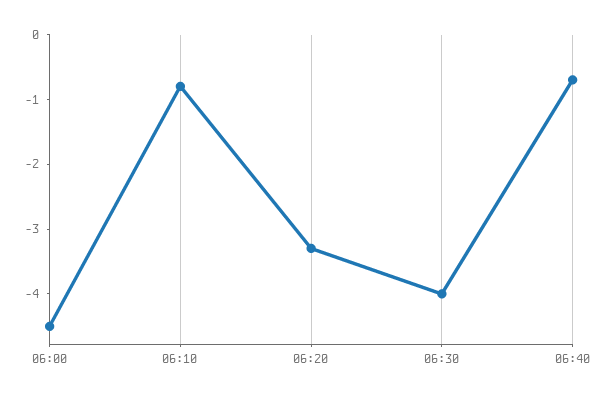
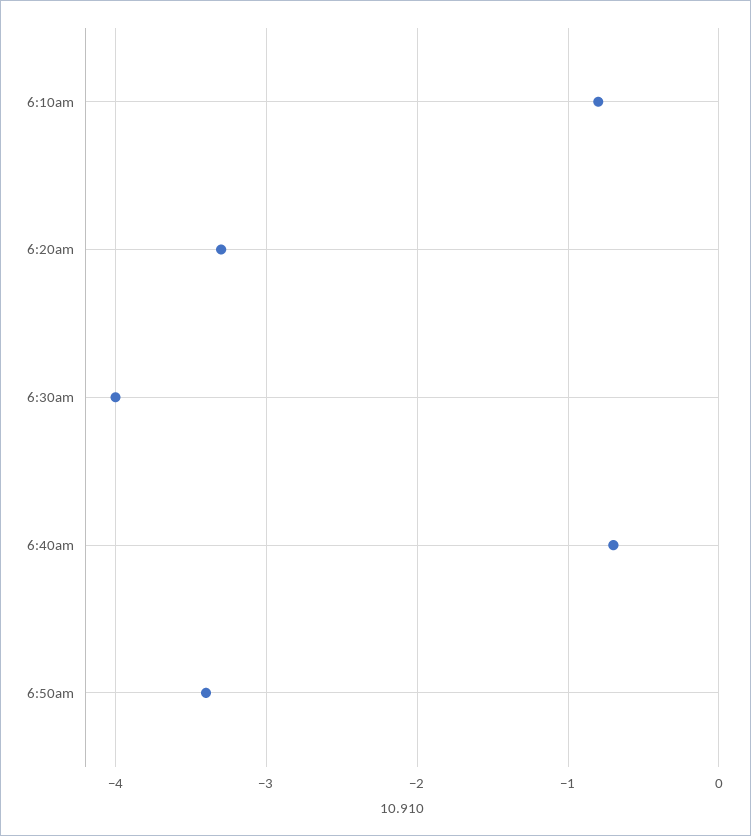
06:00: -4.5 -> none
6:50am: none -> -3.4

